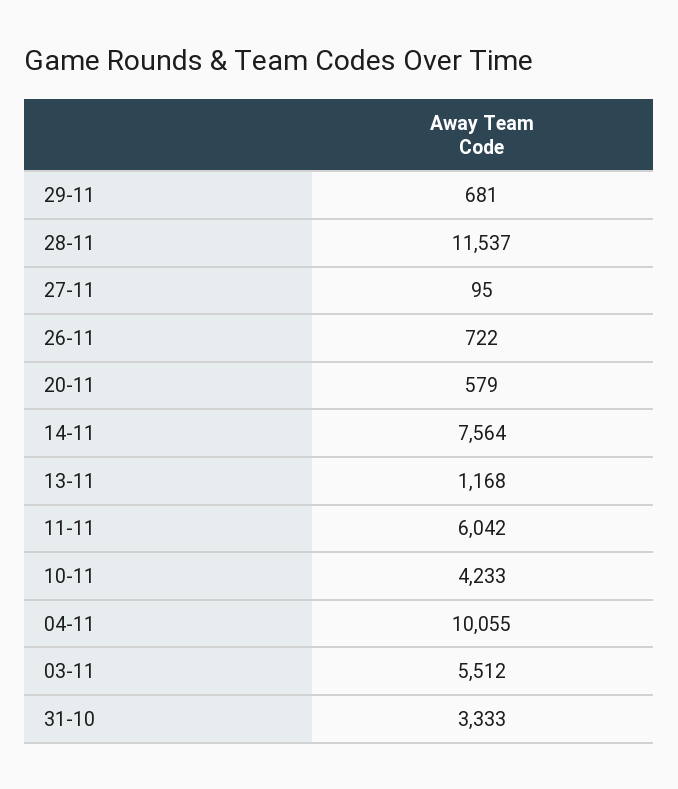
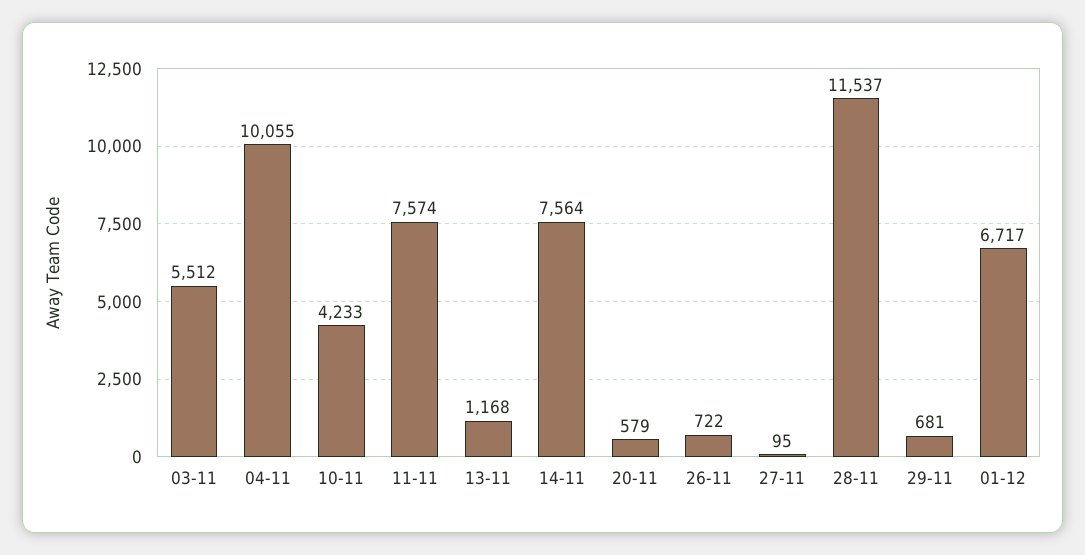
11-11: 6042 -> 7574
31-10: 3333 -> none
01-12: none -> 6717

